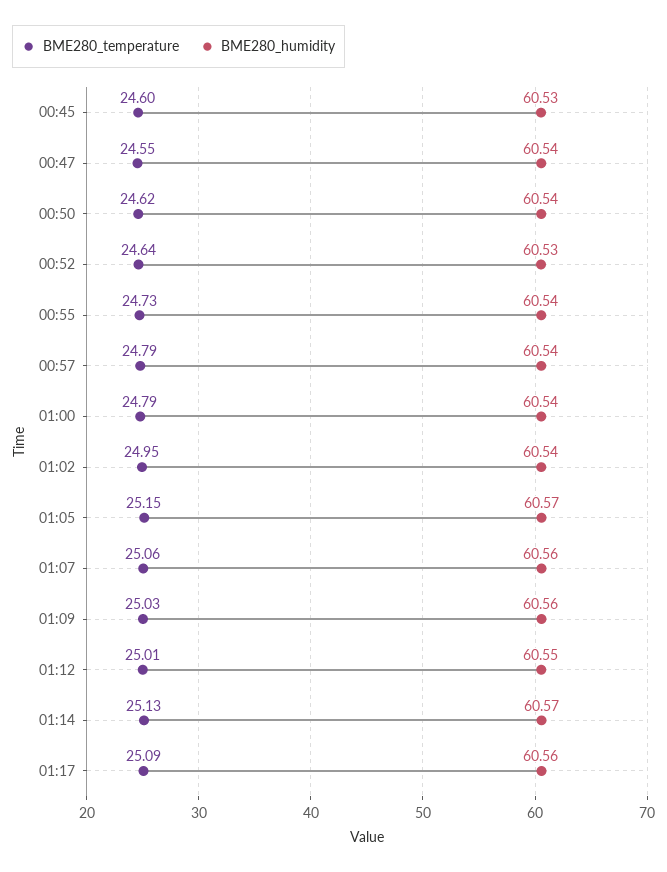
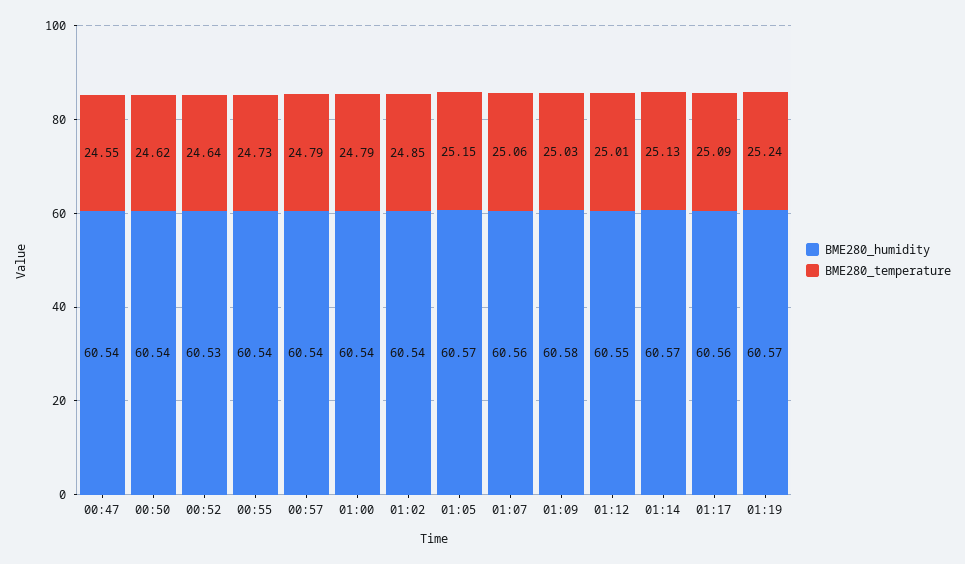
BME280_temperature, 00:45: 24.6 -> none
BME280_humidity, 00:45: 60.53 -> none
BME280_temperature, 01:02: 24.95 -> 24.85
BME280_humidity, 01:09: 60.56 -> 60.58
BME280_humidity, 01:19: none -> 60.57
BME280_temperature, 01:19: none -> 25.24

